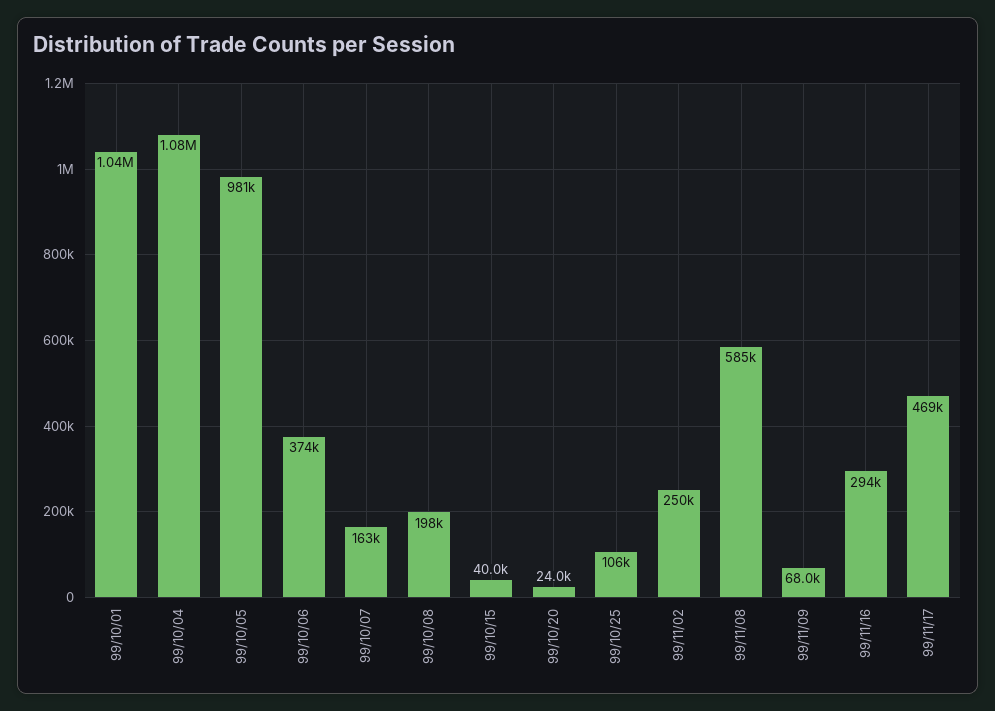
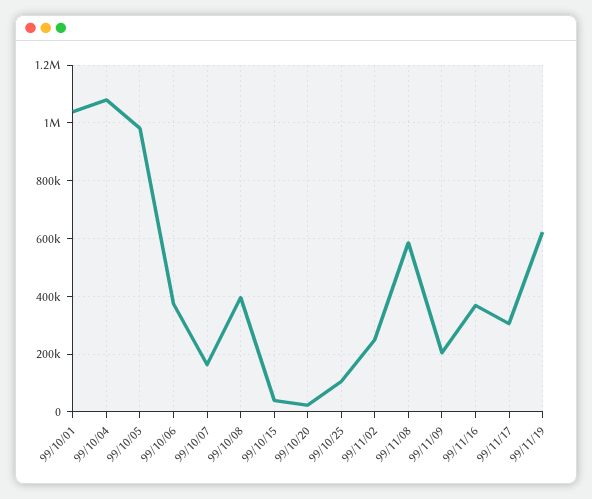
99/10/08: 198000 -> 400000
99/11/09: 68000 -> 200000
99/11/16: 294000 -> 375000
99/11/17: 469000 -> 300000
99/11/19: none -> 625000

